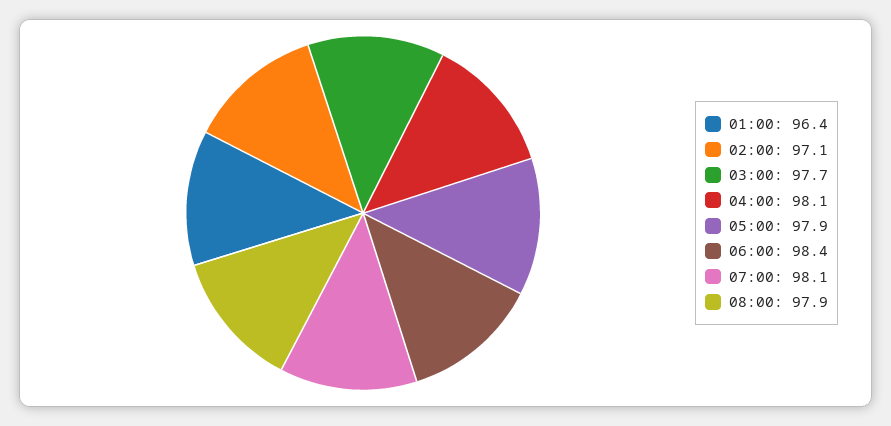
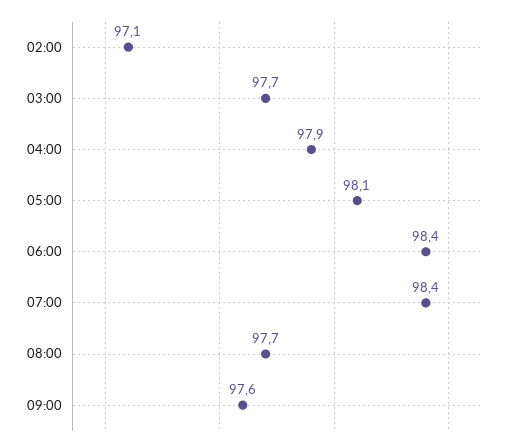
01:00: 96.4 -> none
04:00: 98.1 -> 97.9
05:00: 97.9 -> 98.1
07:00: 98.1 -> 98.4
08:00: 97.9 -> 97.7
09:00: none -> 97.6

